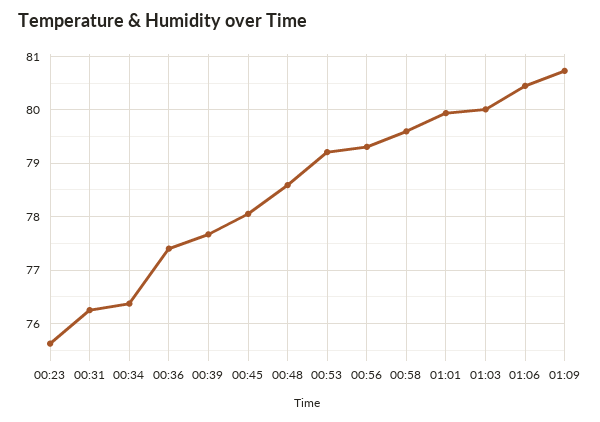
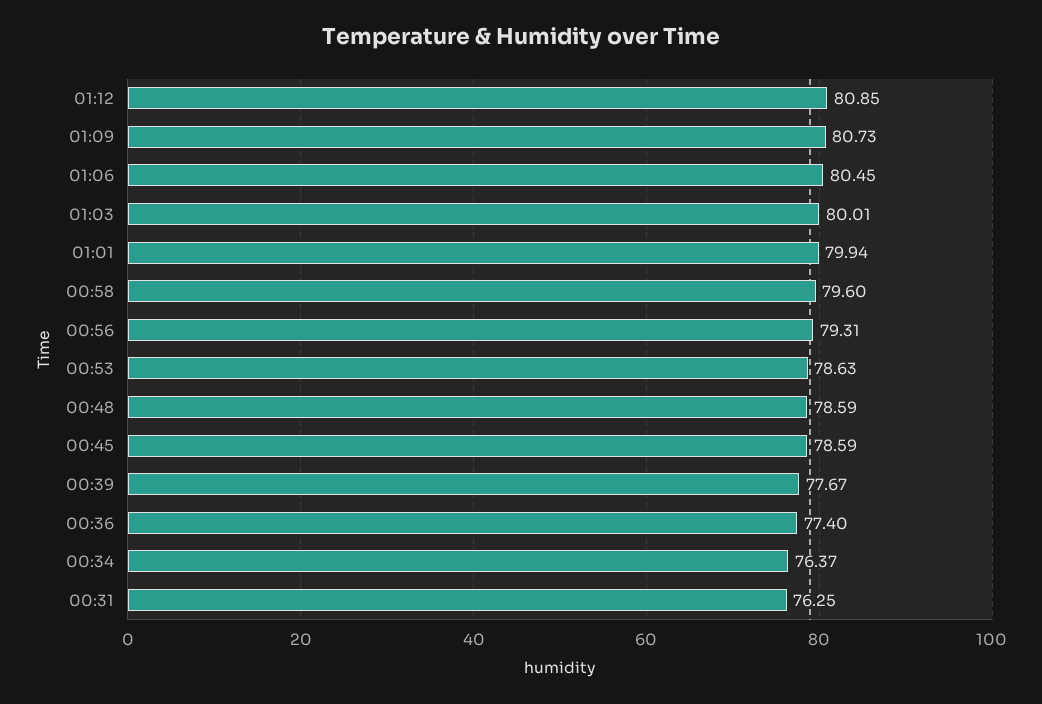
00:23: 75.6 -> none
00:45: 78 -> 78.59
00:53: 79.2 -> 78.63
01:12: none -> 80.85

